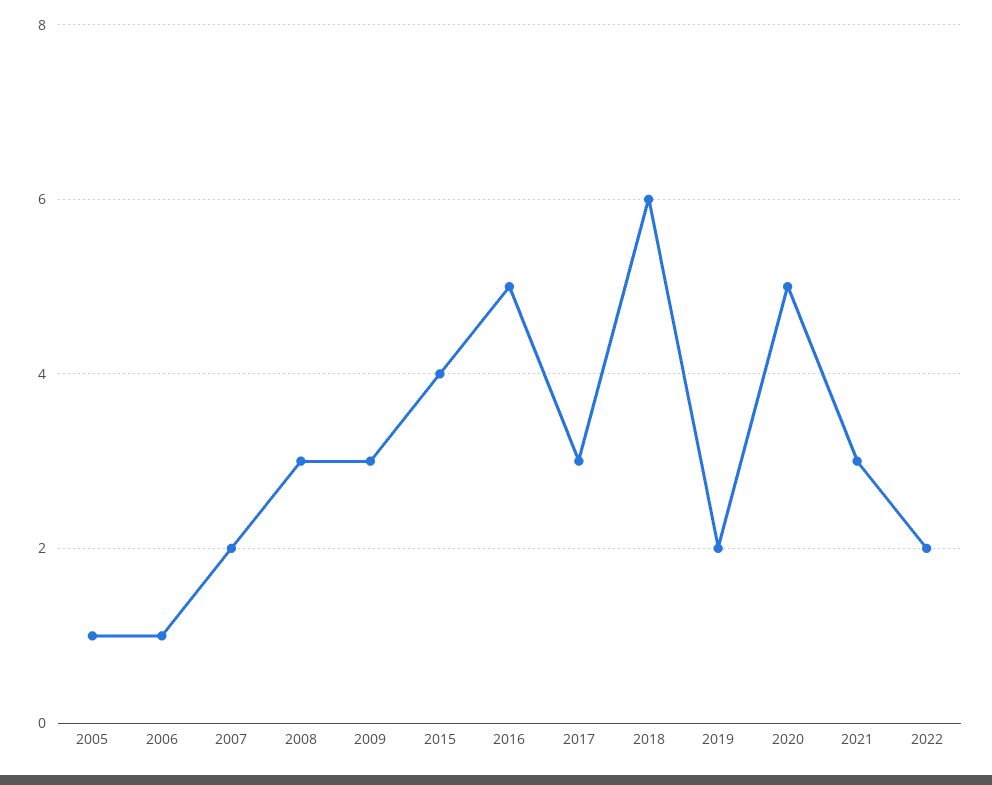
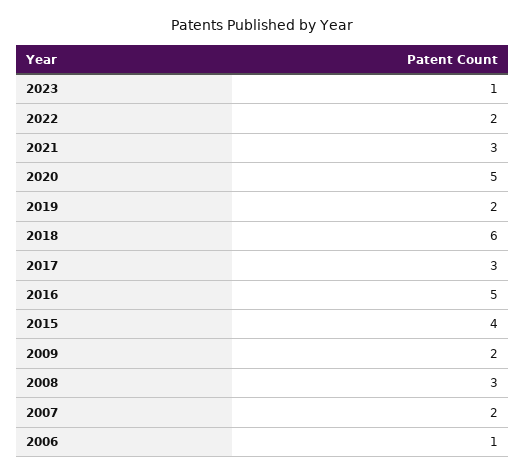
2005: 1 -> none
2009: 3 -> 2
2023: none -> 1

